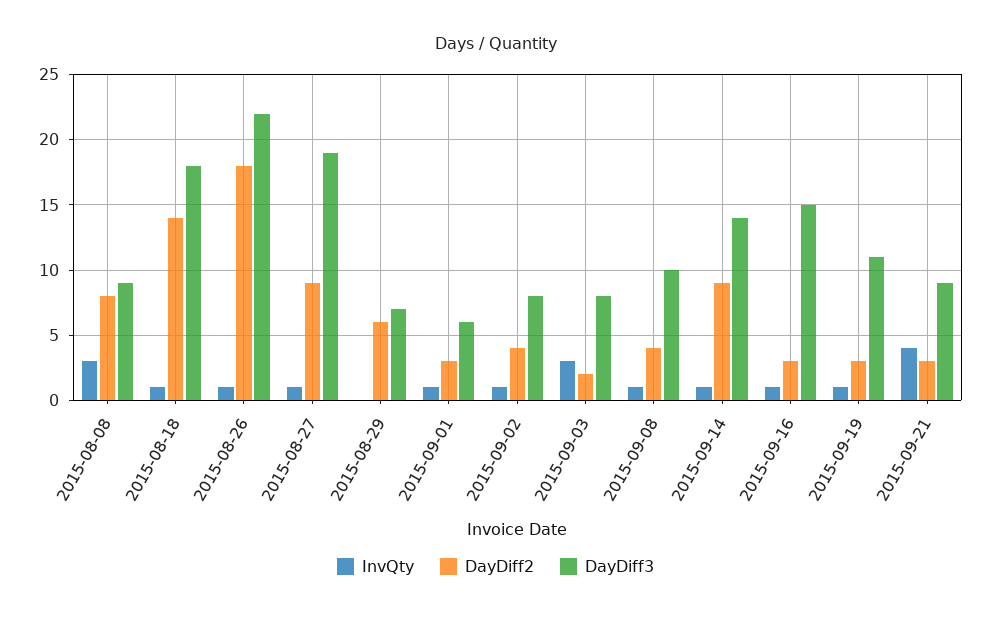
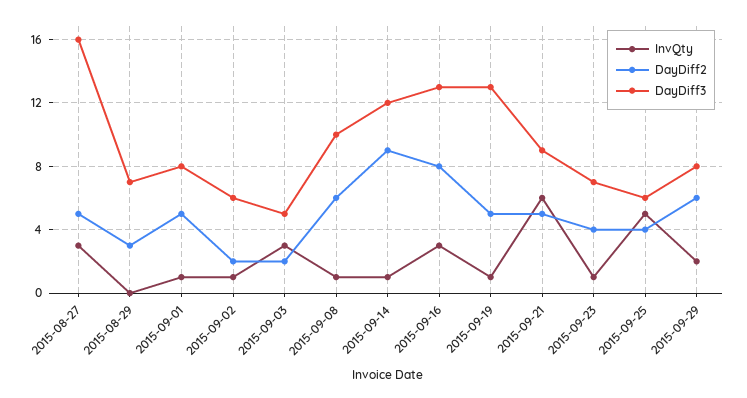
InvQty, 2015-08-08: 3 -> none
DayDiff2, 2015-08-08: 8 -> none
DayDiff3, 2015-08-08: 9 -> none
InvQty, 2015-08-18: 1 -> none
DayDiff2, 2015-08-18: 14 -> none
DayDiff3, 2015-08-18: 18 -> none
InvQty, 2015-08-26: 1 -> none
DayDiff2, 2015-08-26: 18 -> none
DayDiff3, 2015-08-26: 22 -> none
InvQty, 2015-08-27: 1 -> 3
DayDiff2, 2015-08-27: 9 -> 5
DayDiff3, 2015-08-27: 19 -> 16
DayDiff2, 2015-08-29: 6 -> 3
DayDiff2, 2015-09-01: 3 -> 5
DayDiff3, 2015-09-01: 6 -> 8
DayDiff2, 2015-09-02: 4 -> 2
DayDiff3, 2015-09-02: 8 -> 6
DayDiff3, 2015-09-03: 8 -> 5
DayDiff2, 2015-09-08: 4 -> 6
DayDiff3, 2015-09-14: 14 -> 12
InvQty, 2015-09-16: 1 -> 3
DayDiff2, 2015-09-16: 3 -> 8
DayDiff3, 2015-09-16: 15 -> 13
DayDiff2, 2015-09-19: 3 -> 5
DayDiff3, 2015-09-19: 11 -> 13
InvQty, 2015-09-21: 4 -> 6
DayDiff2, 2015-09-21: 3 -> 5
InvQty, 2015-09-23: none -> 1
DayDiff2, 2015-09-23: none -> 4
DayDiff3, 2015-09-23: none -> 7
InvQty, 2015-09-25: none -> 5
DayDiff2, 2015-09-25: none -> 4
DayDiff3, 2015-09-25: none -> 6
InvQty, 2015-09-29: none -> 2
DayDiff2, 2015-09-29: none -> 6
DayDiff3, 2015-09-29: none -> 8

